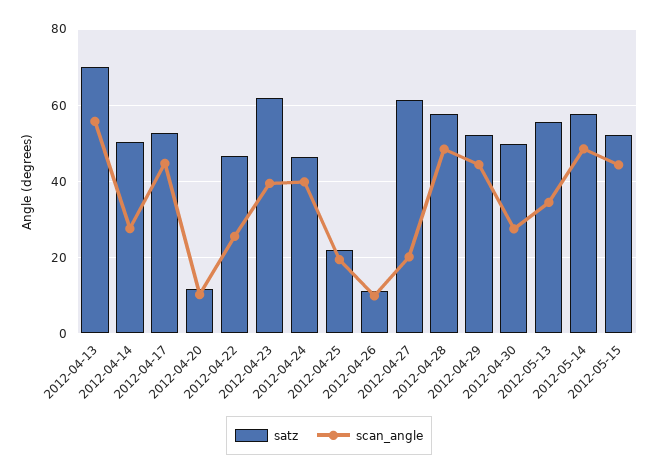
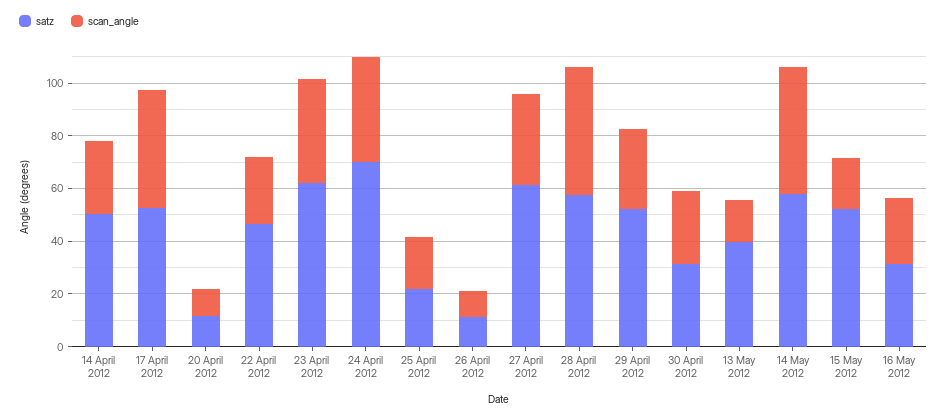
satz, 2012-04-13: 70 -> none
scan_angle, 2012-04-13: 56 -> none
satz, 2012-04-24: 46 -> 70
scan_angle, 2012-04-27: 20 -> 35
scan_angle, 2012-04-29: 44 -> 30
satz, 2012-04-30: 50 -> 30
satz, 2012-05-13: 56 -> 40
scan_angle, 2012-05-13: 34 -> 15
scan_angle, 2012-05-15: 44 -> 20
satz, 16 May 2012: none -> 30
scan_angle, 16 May 2012: none -> 25

